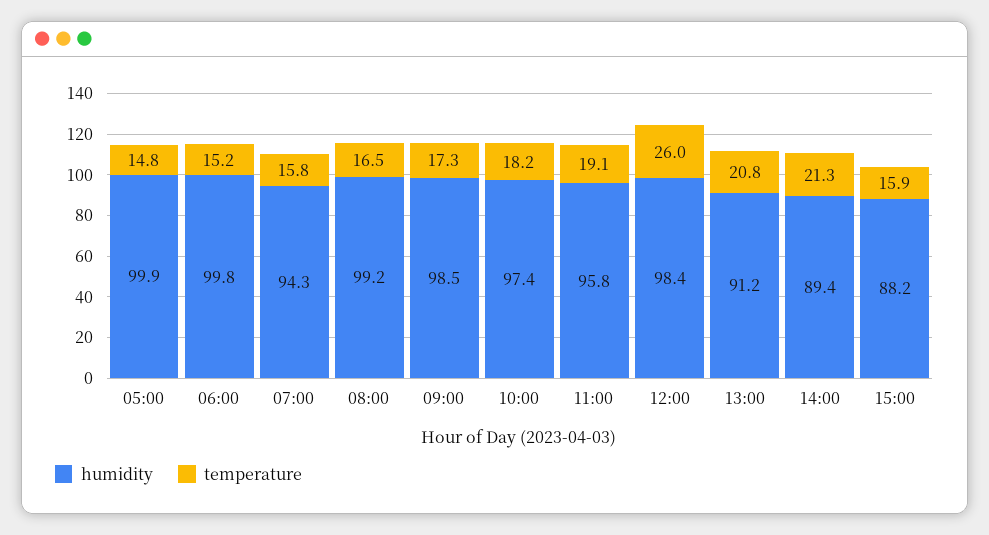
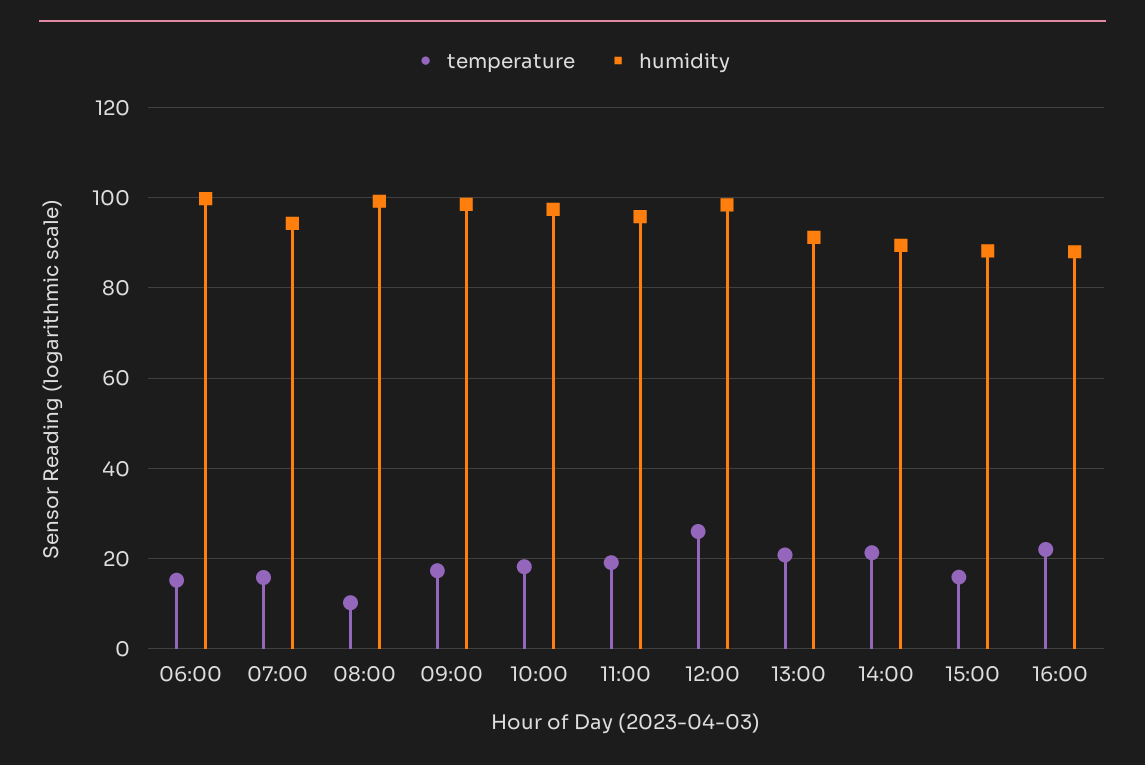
humidity, 05:00: 99.9 -> none
temperature, 05:00: 14.8 -> none
temperature, 08:00: 16.5 -> 10
temperature, 16:00: none -> 22
humidity, 16:00: none -> 88

